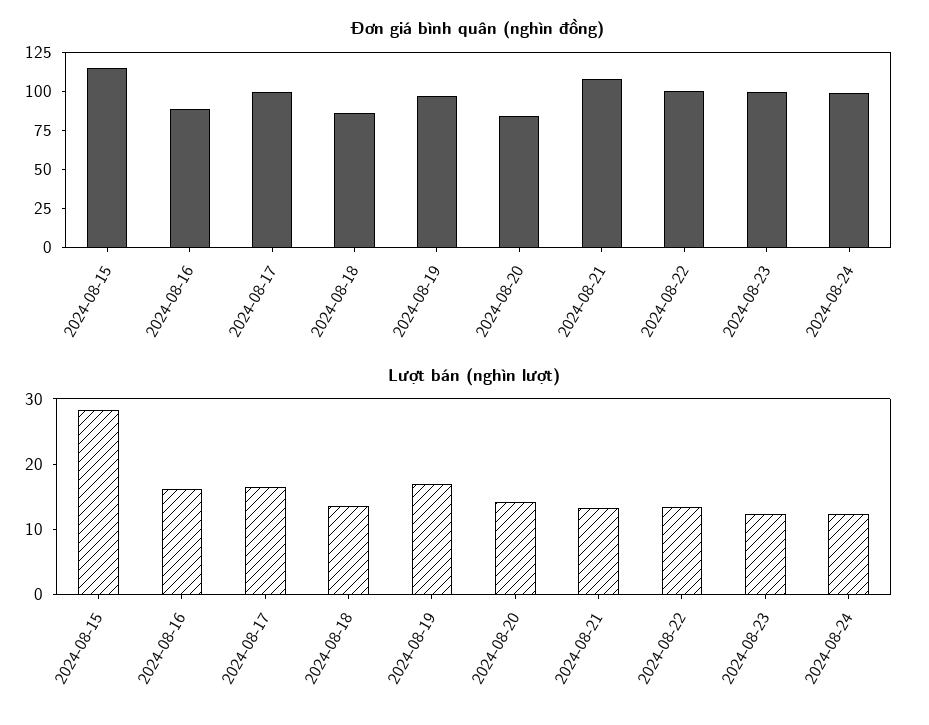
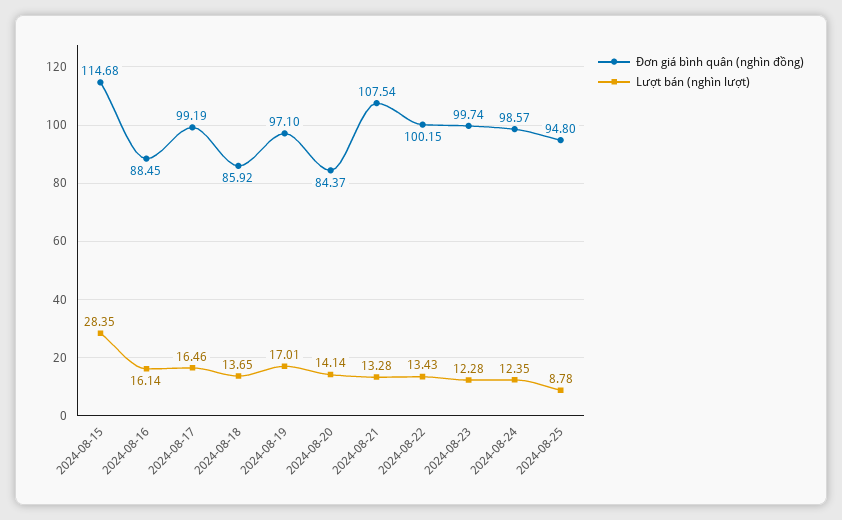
Đơn giá bình quân (nghìn đồng), 2024-08-25: none -> 94.8
Lượt bán (nghìn lượt), 2024-08-25: none -> 8.78

